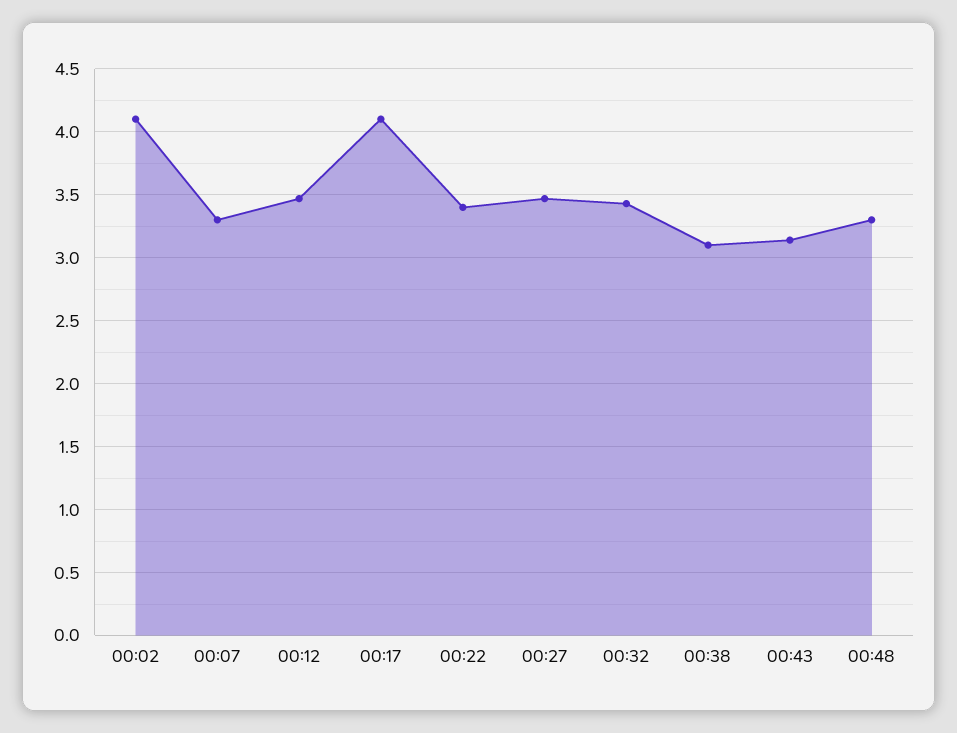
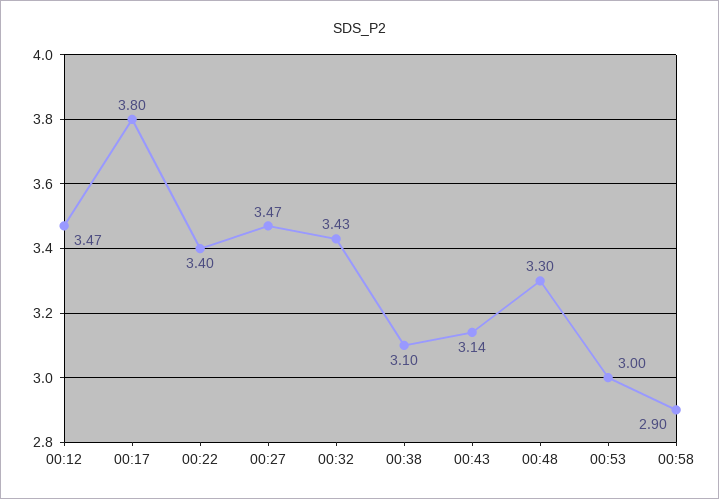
00:02: 4.1 -> none
00:07: 3.3 -> none
00:17: 4.1 -> 3.8
00:53: none -> 3
00:58: none -> 2.9

